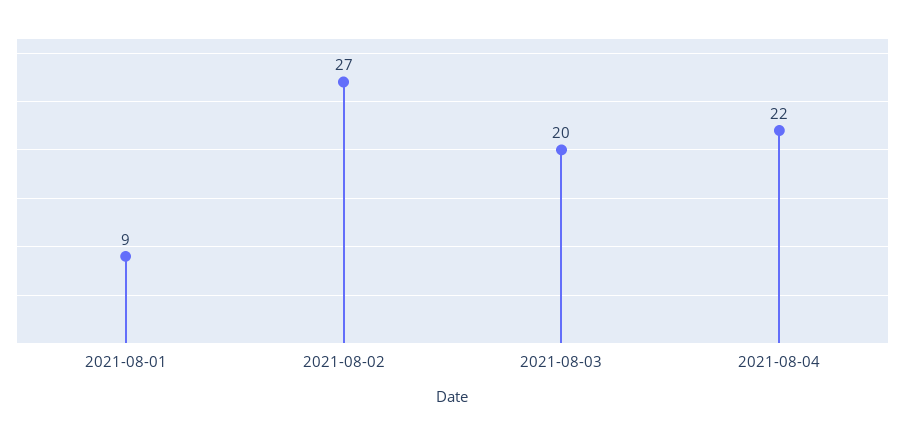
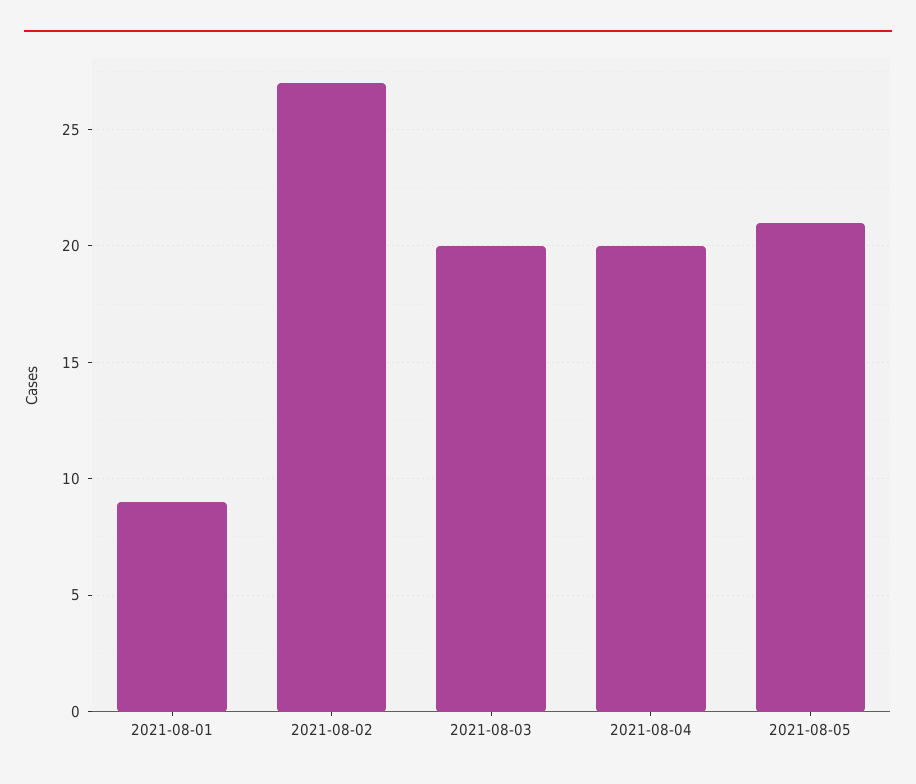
2021-08-04: 22 -> 20
2021-08-05: none -> 21

